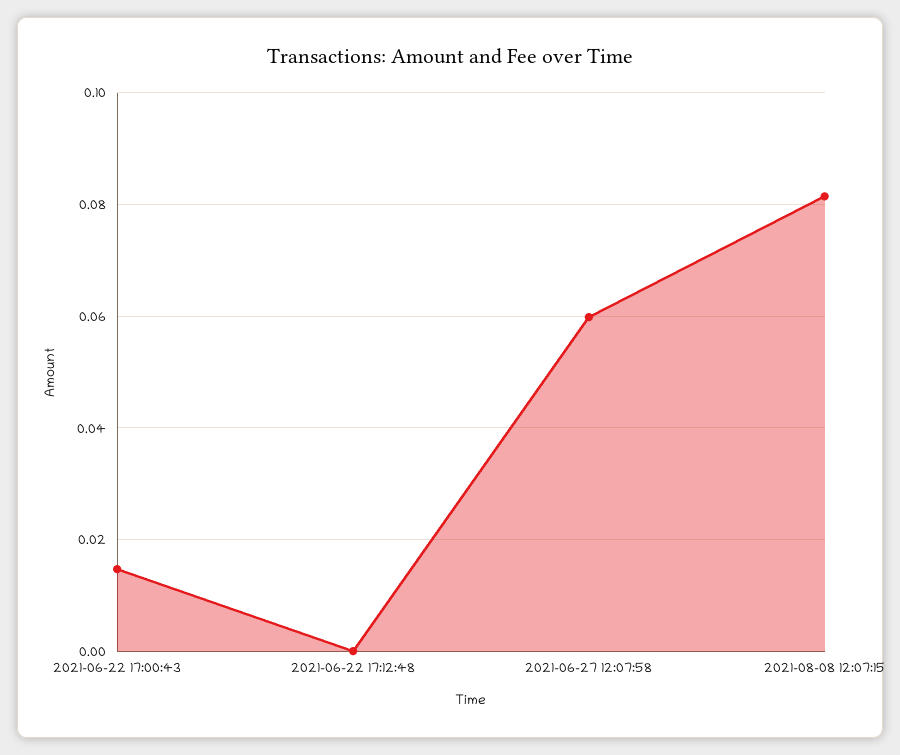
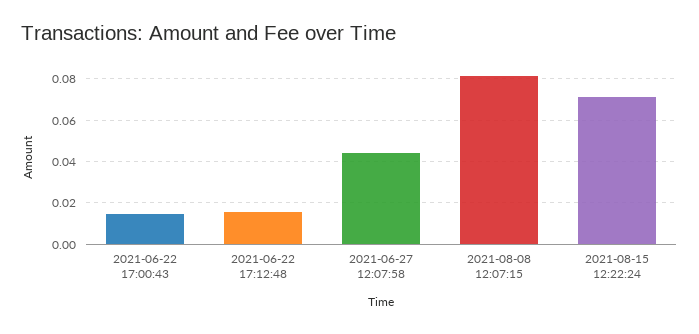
2021-06-22 17:12:48: 0 -> 0.015
2021-06-27 12:07:58: 0.06 -> 0.045
2021-08-15 12:22:24: none -> 0.07

